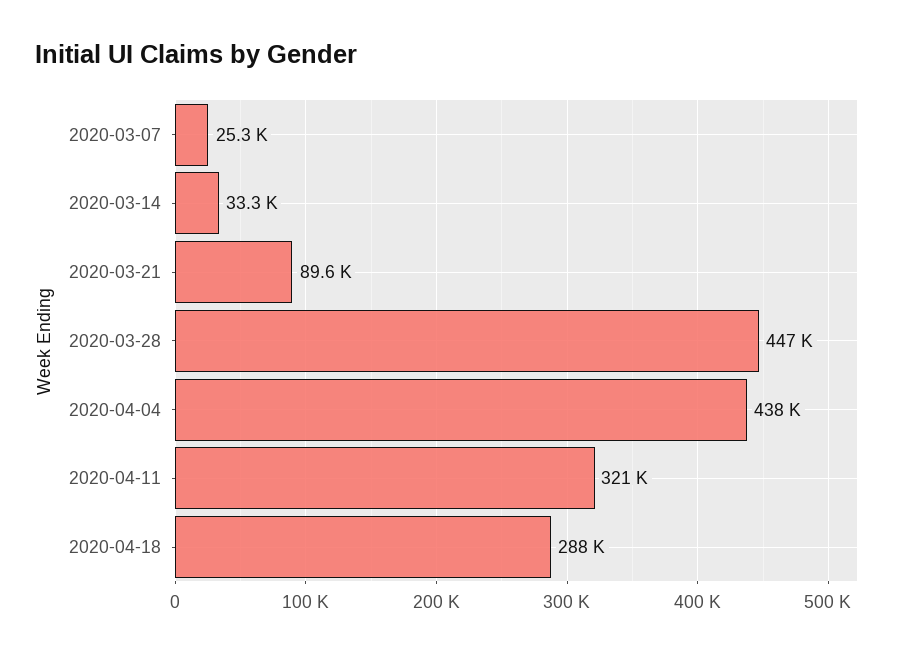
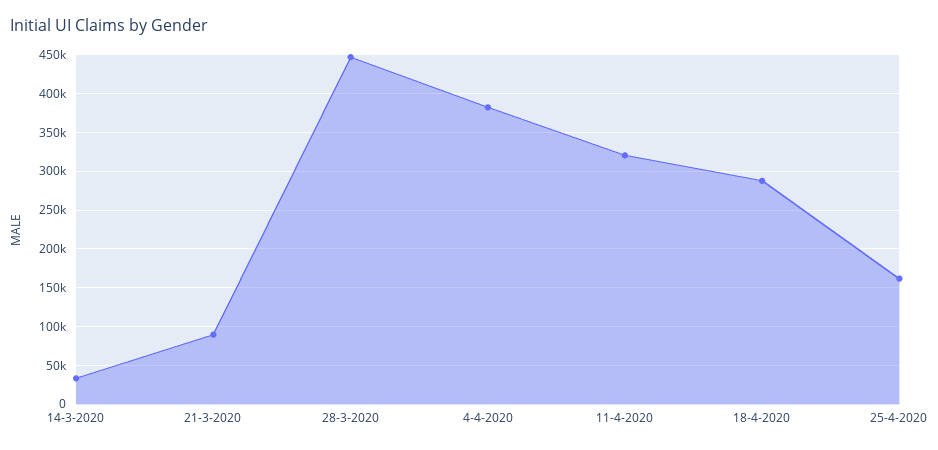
2020-03-07: 25300 -> none
2020-04-04: 438000 -> 380000
25-4-2020: none -> 160000

